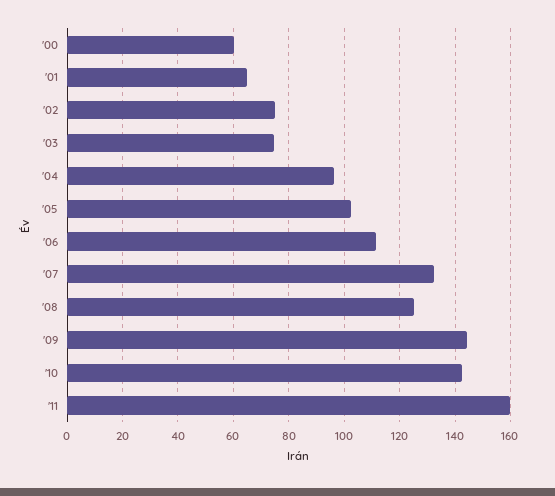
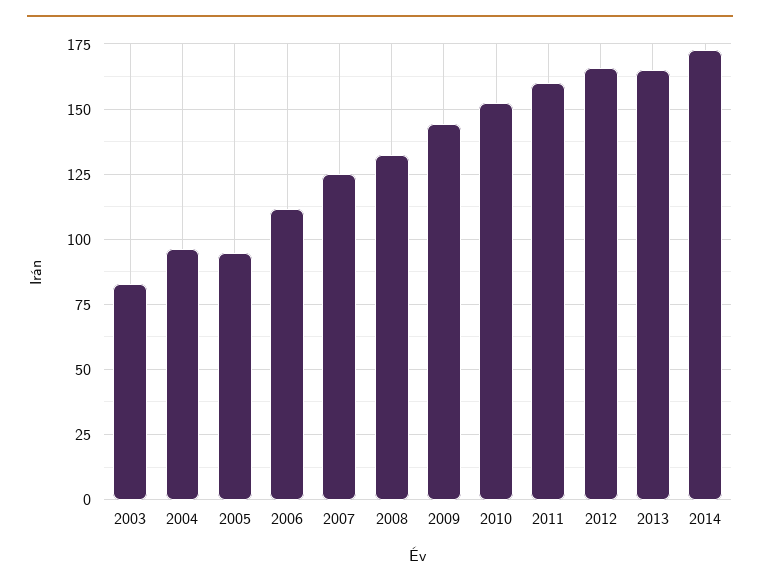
'00: 60 -> none
'01: 65 -> none
'02: 75 -> none
'03: 75 -> 82.5
'05: 102.5 -> 95
'07: 132.5 -> 125
'08: 125 -> 132.5
'10: 142.5 -> 152.5
2012: none -> 165
2013: none -> 165
2014: none -> 172.5

